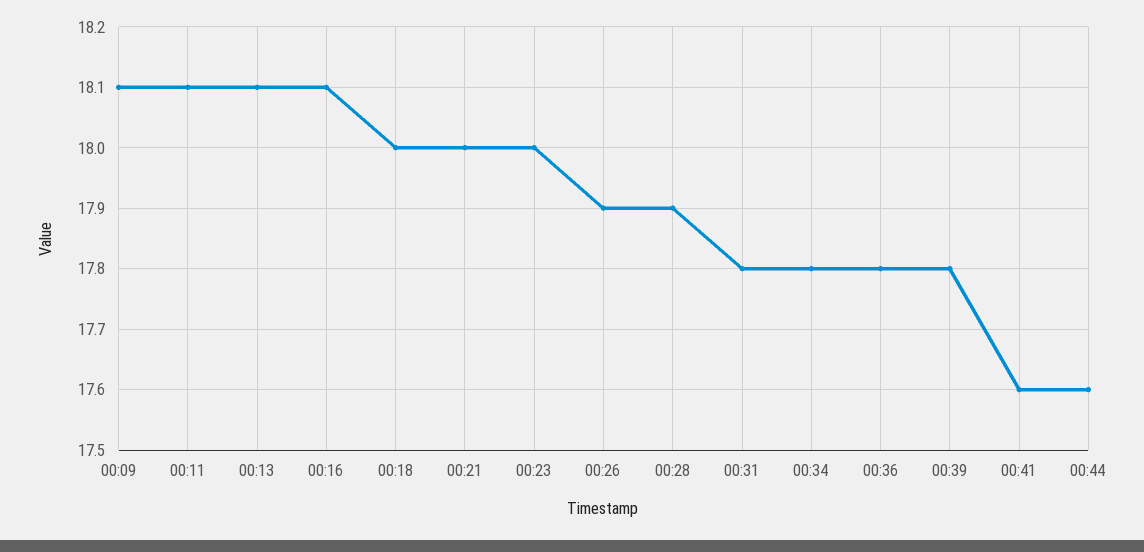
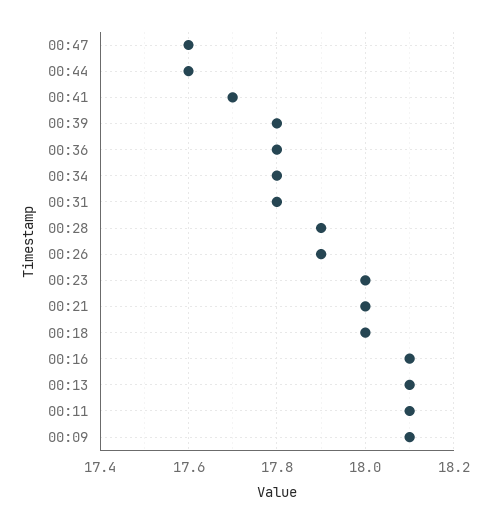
00:41: 17.6 -> 17.7
00:47: none -> 17.6

